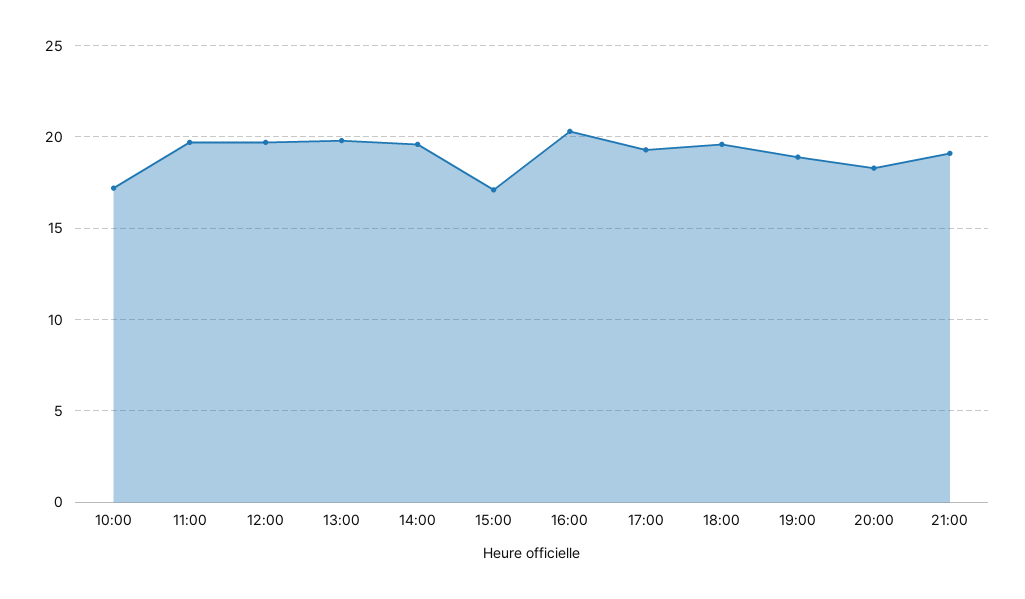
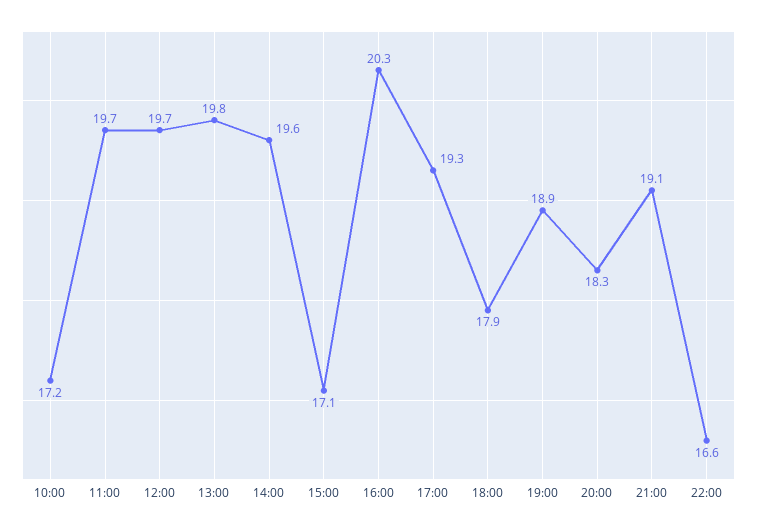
18:00: 19.5 -> 17.9
22:00: none -> 16.6

